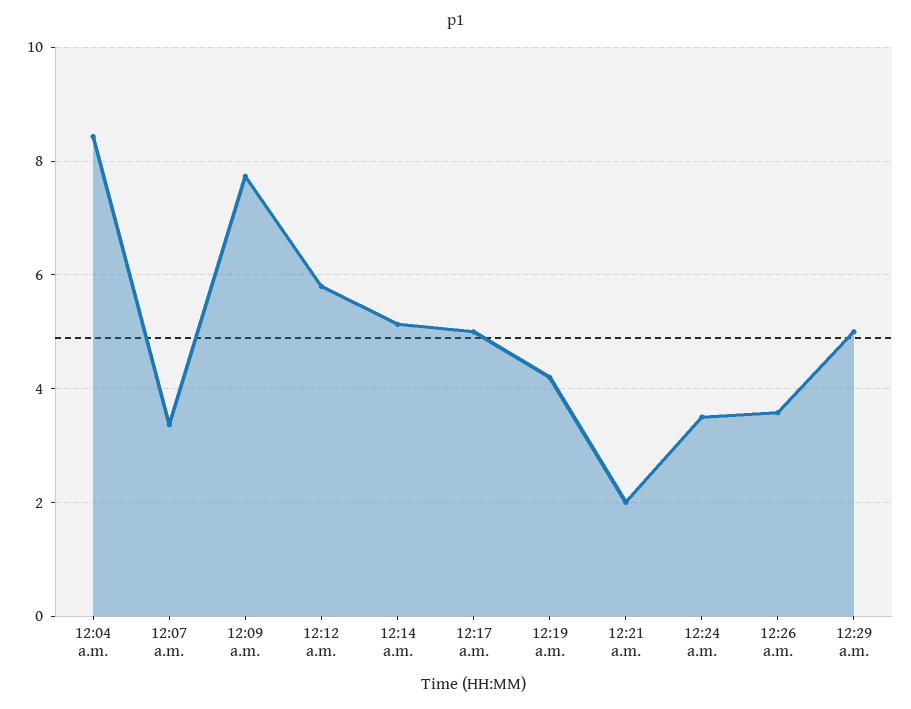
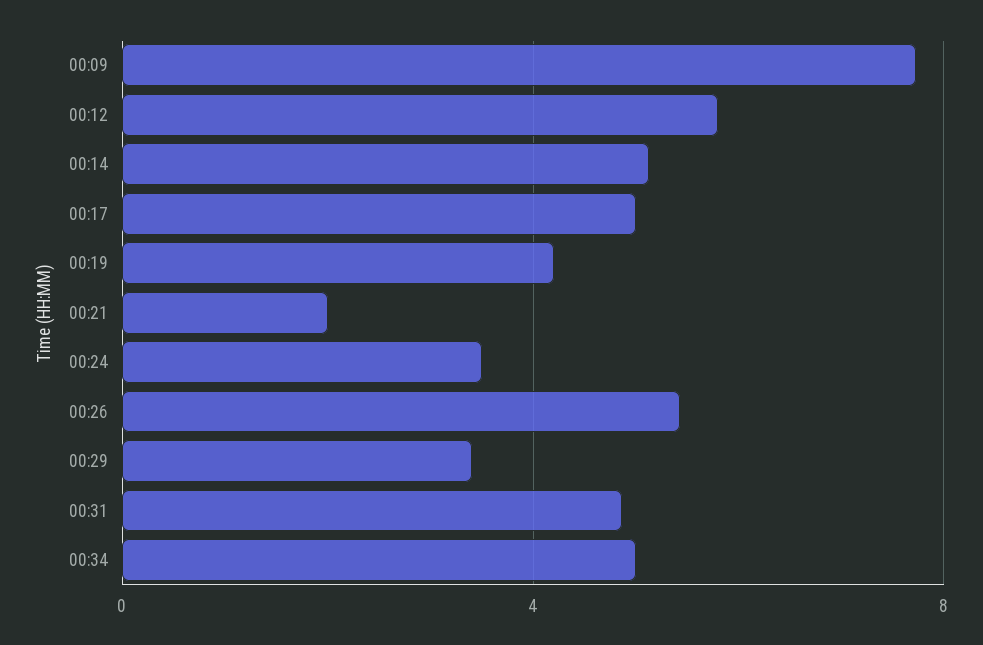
12:04 a.m.: 8.4 -> none
12:07 a.m.: 3.4 -> none
12:26 a.m.: 3.6 -> 5.5
12:29 a.m.: 5 -> 3.5
00:31: none -> 5
00:34: none -> 5

